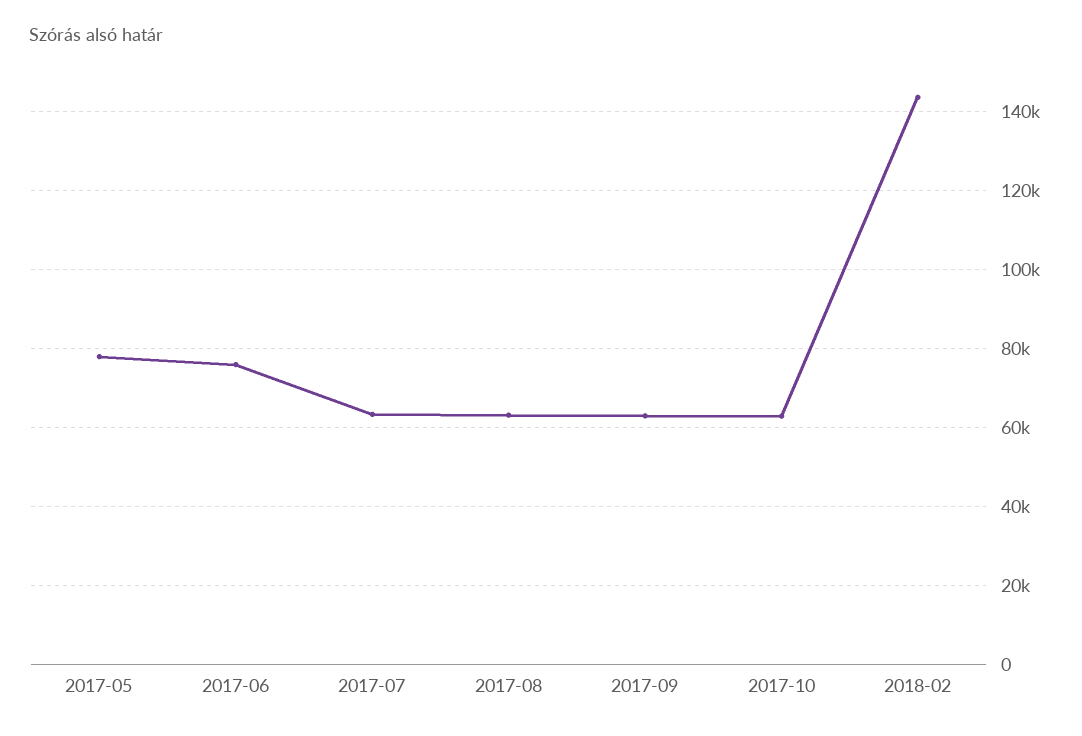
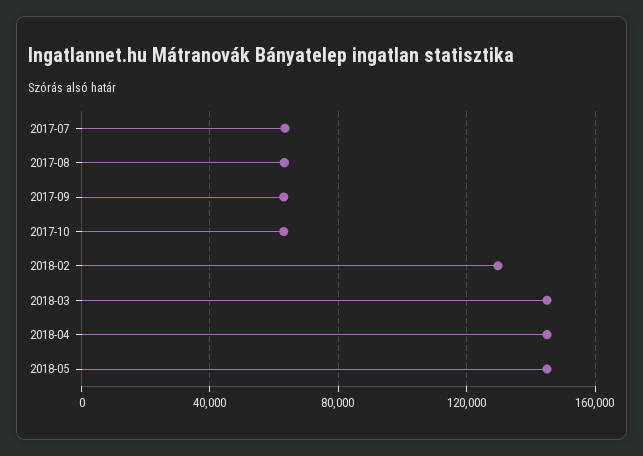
2017-05: 78000 -> none
2017-06: 76000 -> none
2018-02: 144000 -> 130000
2018-03: none -> 145000
2018-04: none -> 145000
2018-05: none -> 145000

